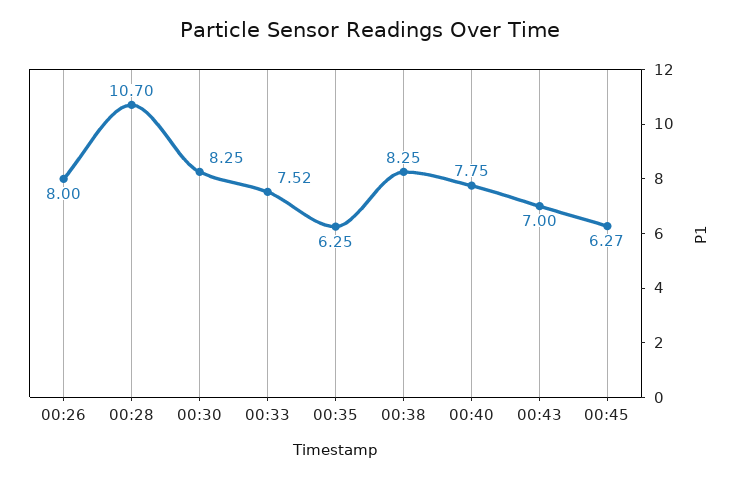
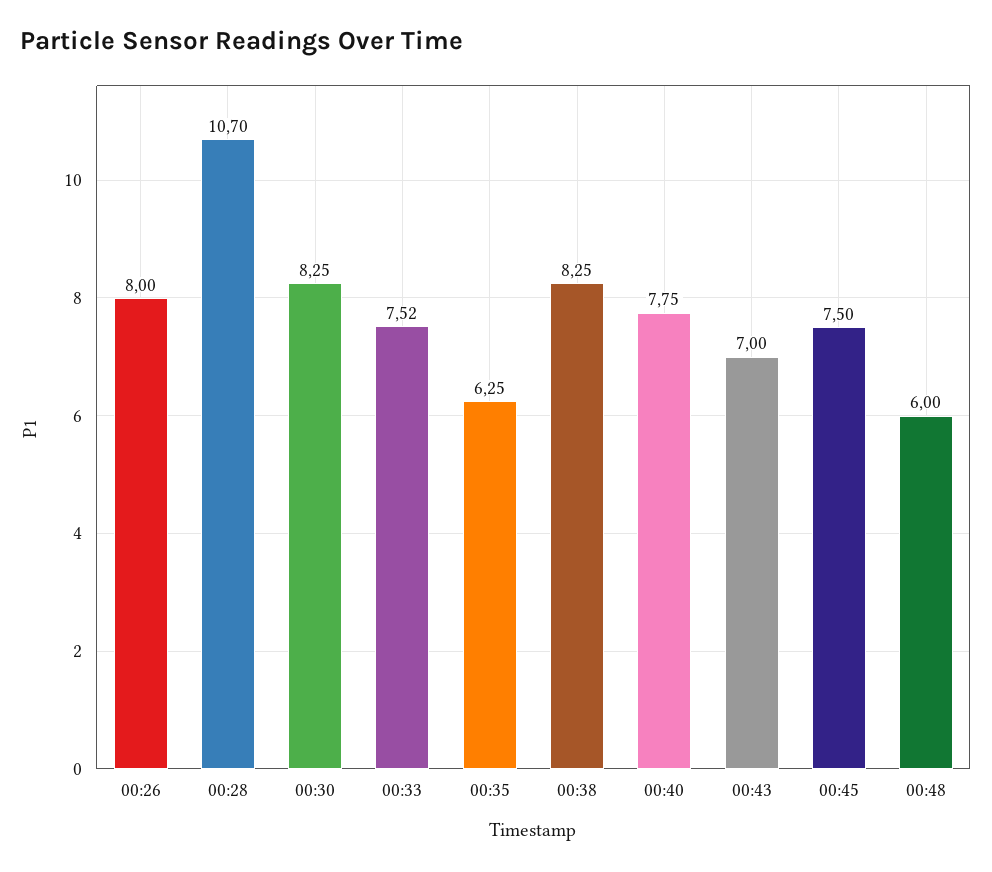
00:45: 6.27 -> 7.5
00:48: none -> 6

